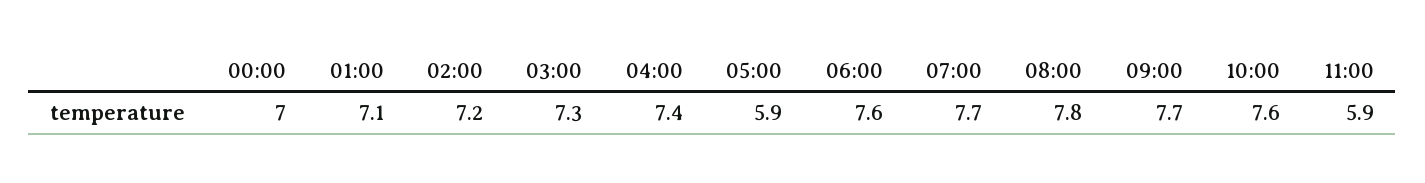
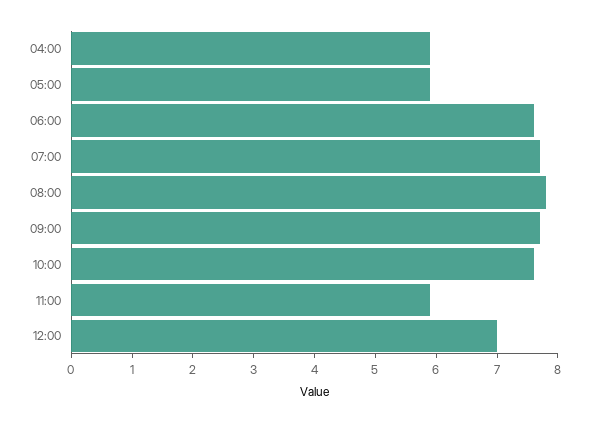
00:00: 7 -> none
01:00: 7.1 -> none
02:00: 7.2 -> none
03:00: 7.3 -> none
04:00: 7.4 -> 6
12:00: none -> 7

